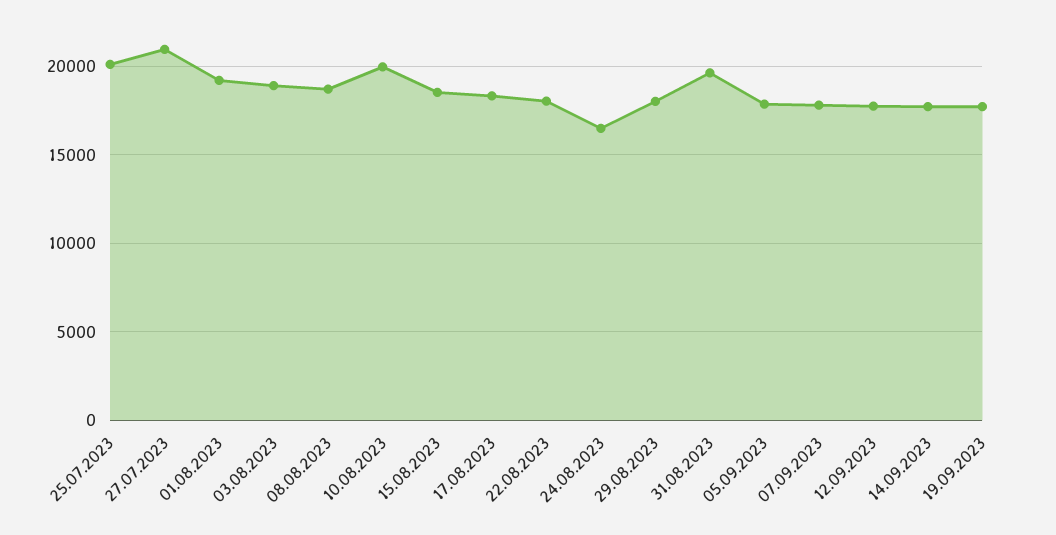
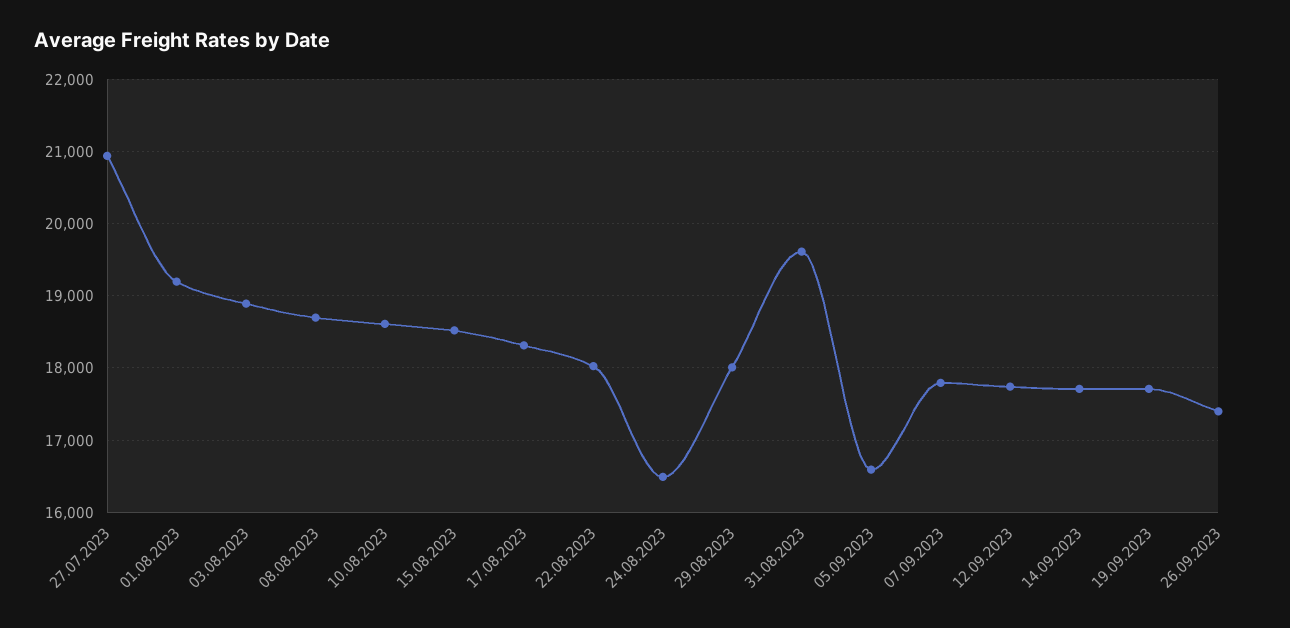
25.07.2023: 20000 -> none
10.08.2023: 20000 -> 18600
05.09.2023: 18000 -> 16600
26.09.2023: none -> 17400

